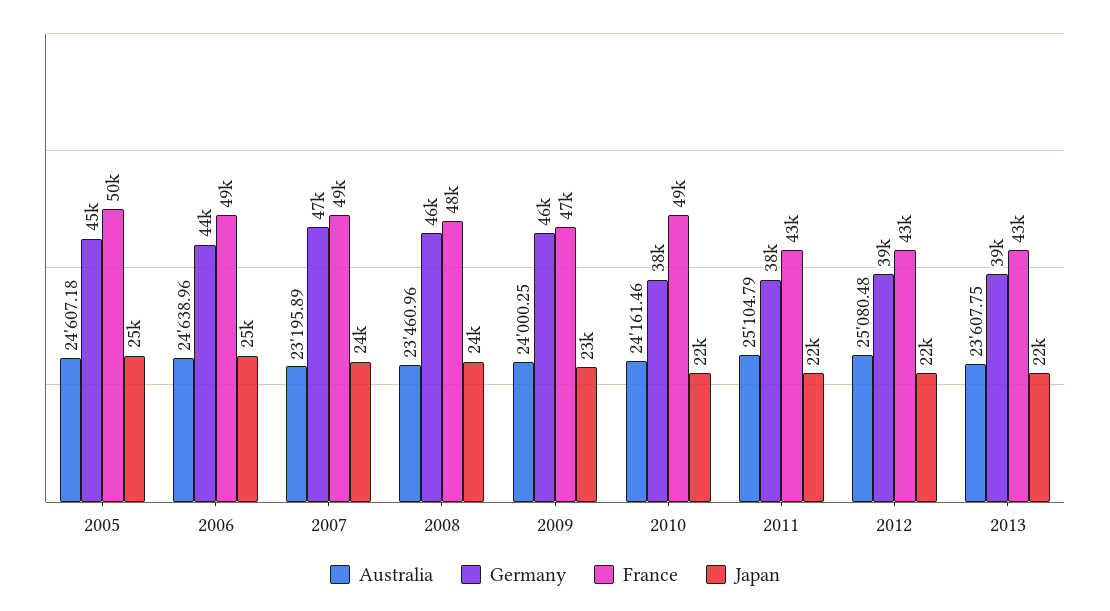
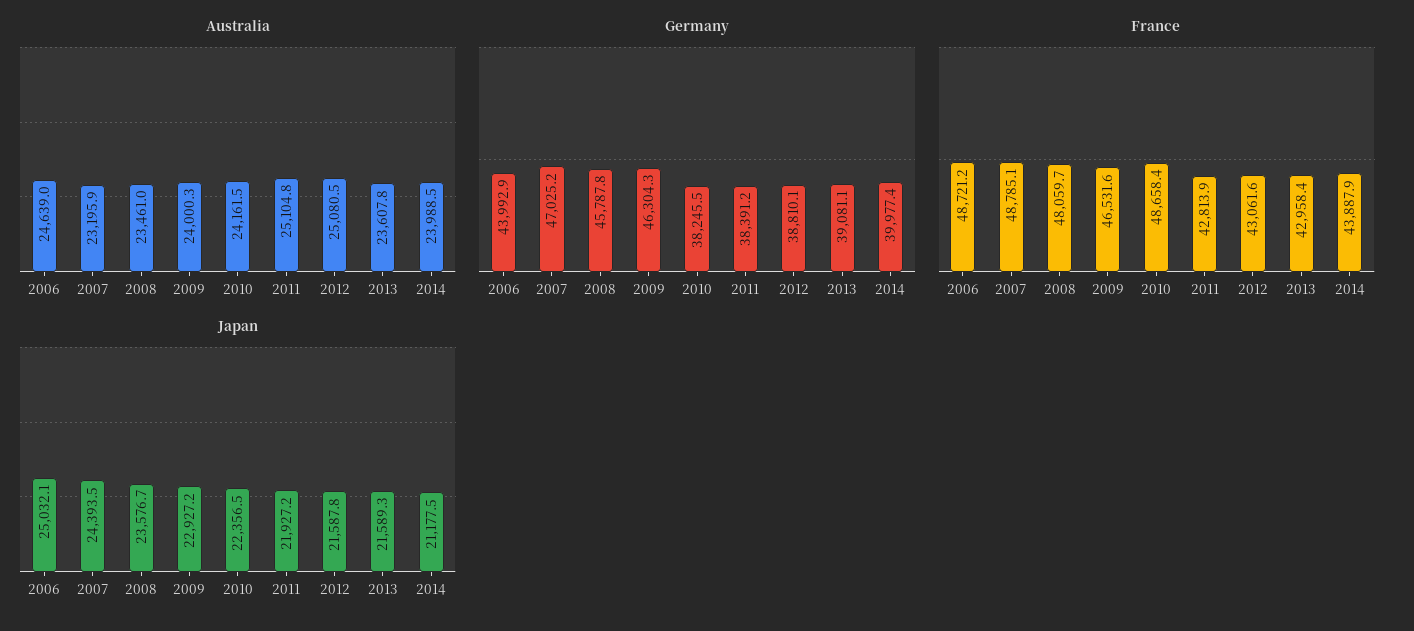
Australia, 2005: 24607.18 -> none
Germany, 2005: 45000 -> none
France, 2005: 50000 -> none
Japan, 2005: 25000 -> none
Australia, 2014: none -> 23988.5
Germany, 2014: none -> 39977.4
France, 2014: none -> 43887.9
Japan, 2014: none -> 21177.5

